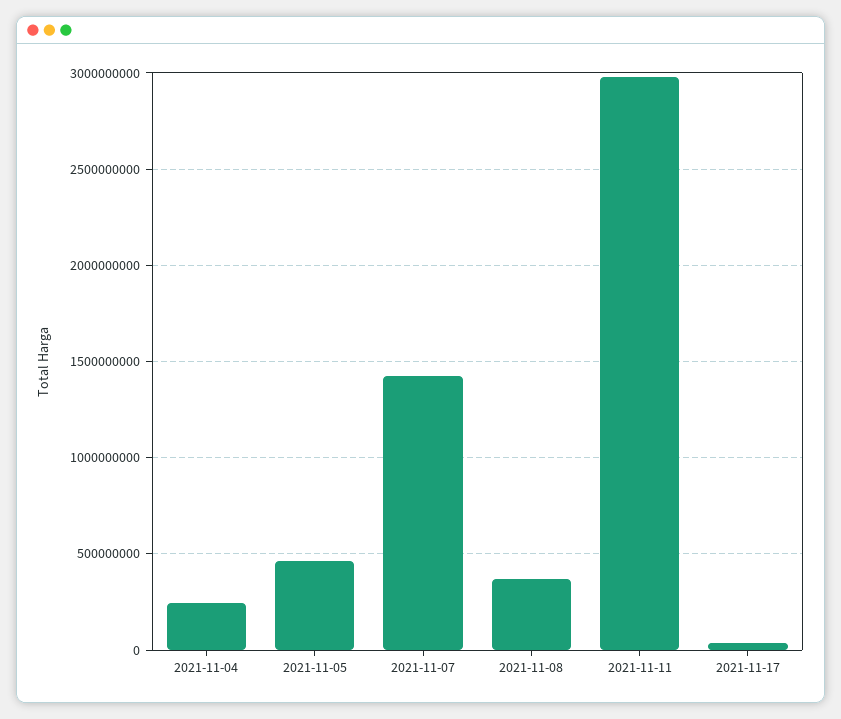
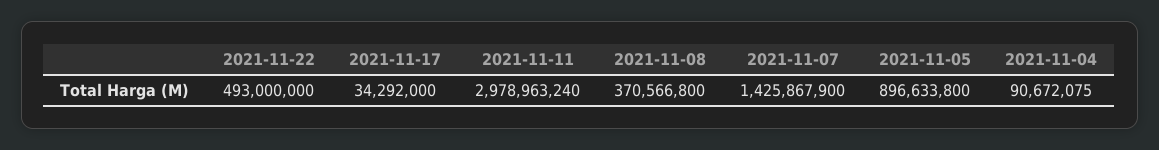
2021-11-04: 250000000 -> 90672075
2021-11-05: 450000000 -> 896633800
2021-11-22: none -> 493000000

